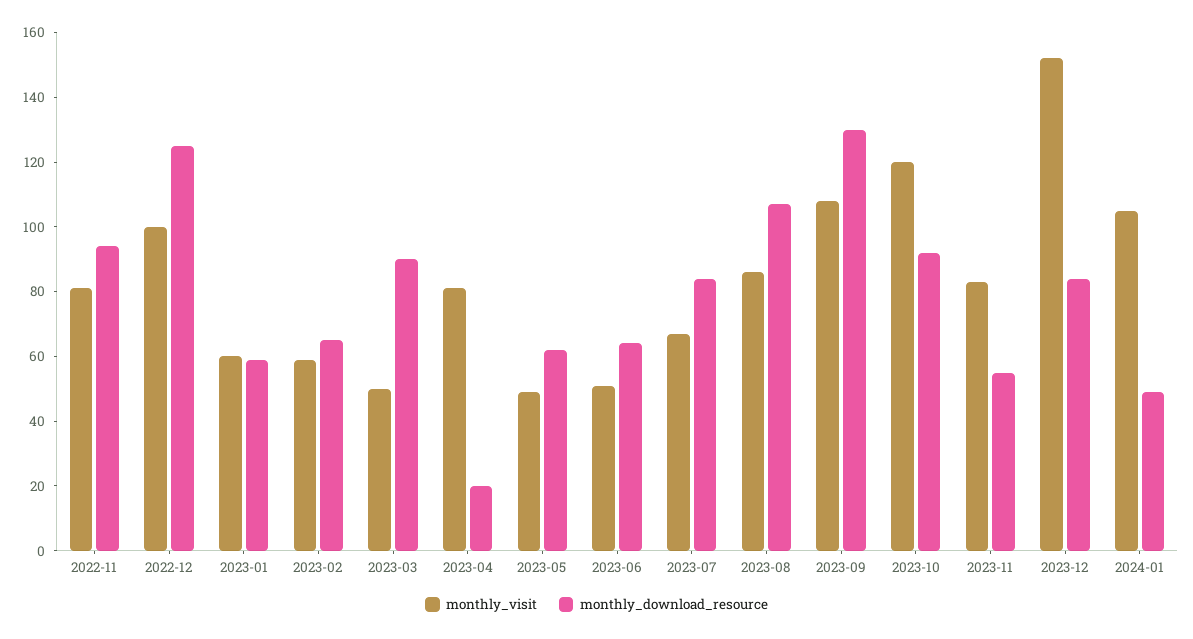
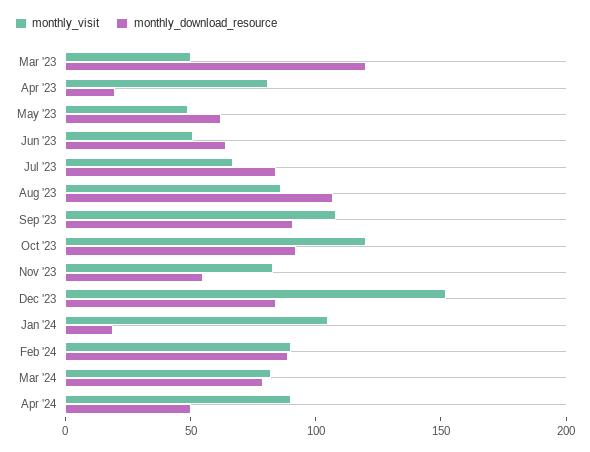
monthly_visit, 2022-11: 80 -> none
monthly_download_resource, 2022-11: 95 -> none
monthly_visit, 2022-12: 100 -> none
monthly_download_resource, 2022-12: 125 -> none
monthly_visit, 2023-01: 60 -> none
monthly_download_resource, 2023-01: 60 -> none
monthly_visit, 2023-02: 60 -> none
monthly_download_resource, 2023-02: 65 -> none
monthly_download_resource, 2023-03: 90 -> 120
monthly_download_resource, 2023-09: 130 -> 90
monthly_download_resource, 2024-01: 50 -> 20
monthly_visit, Feb '24: none -> 90
monthly_download_resource, Feb '24: none -> 90
monthly_visit, Mar '24: none -> 80
monthly_download_resource, Mar '24: none -> 80
monthly_visit, Apr '24: none -> 90
monthly_download_resource, Apr '24: none -> 50

